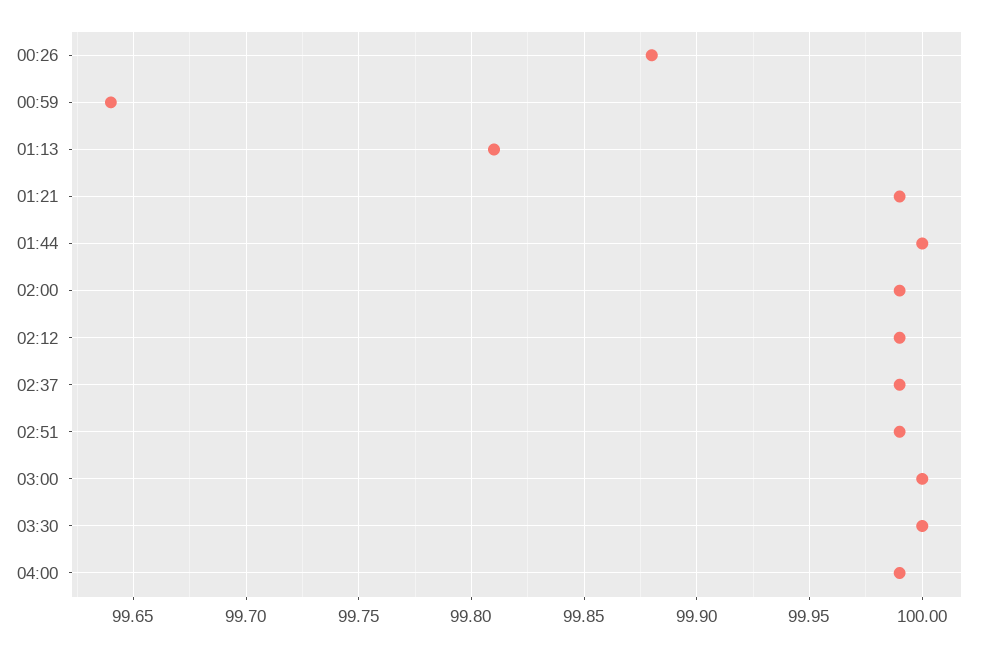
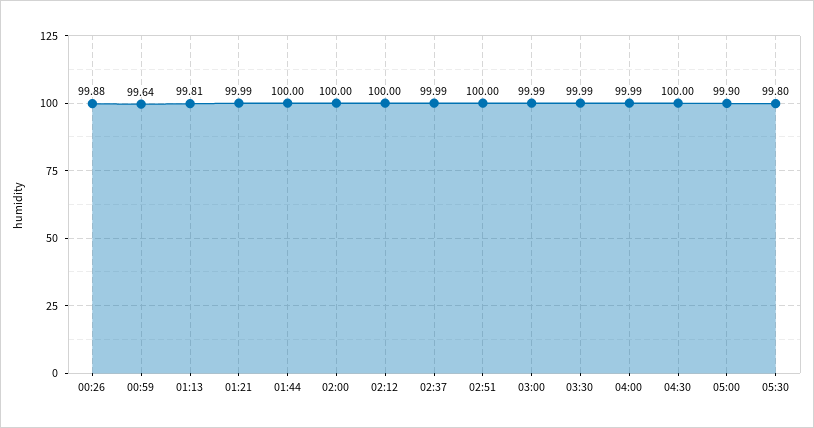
02:00: 99.99 -> 100
02:12: 99.99 -> 100
02:51: 99.99 -> 100
03:00: 100 -> 99.99
03:30: 100 -> 99.99
04:30: none -> 100
05:00: none -> 99.9
05:30: none -> 99.8

